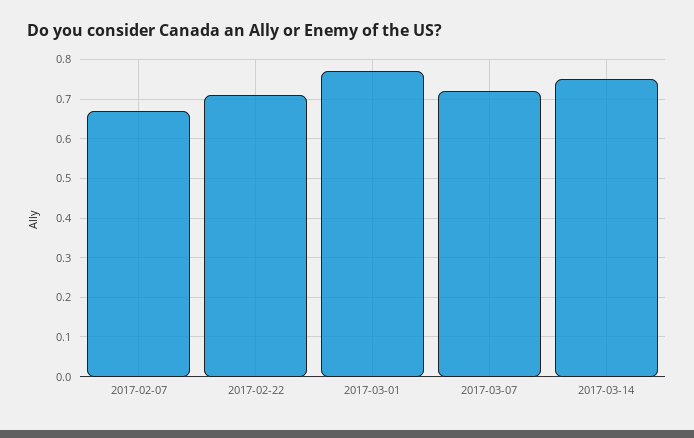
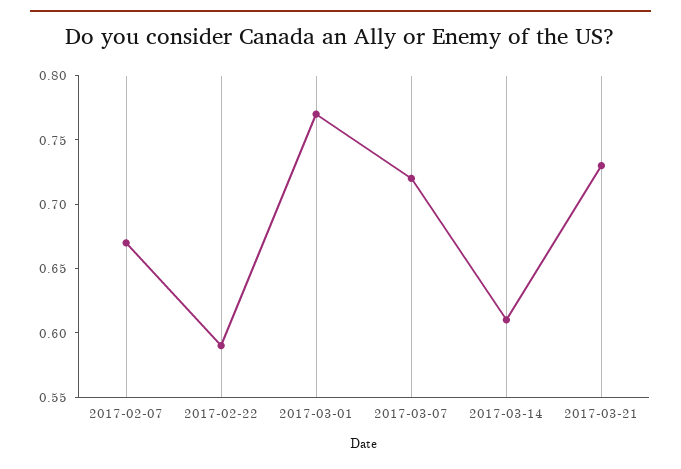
2017-02-22: 0.7 -> 0.59
2017-03-14: 0.75 -> 0.61
2017-03-21: none -> 0.73

